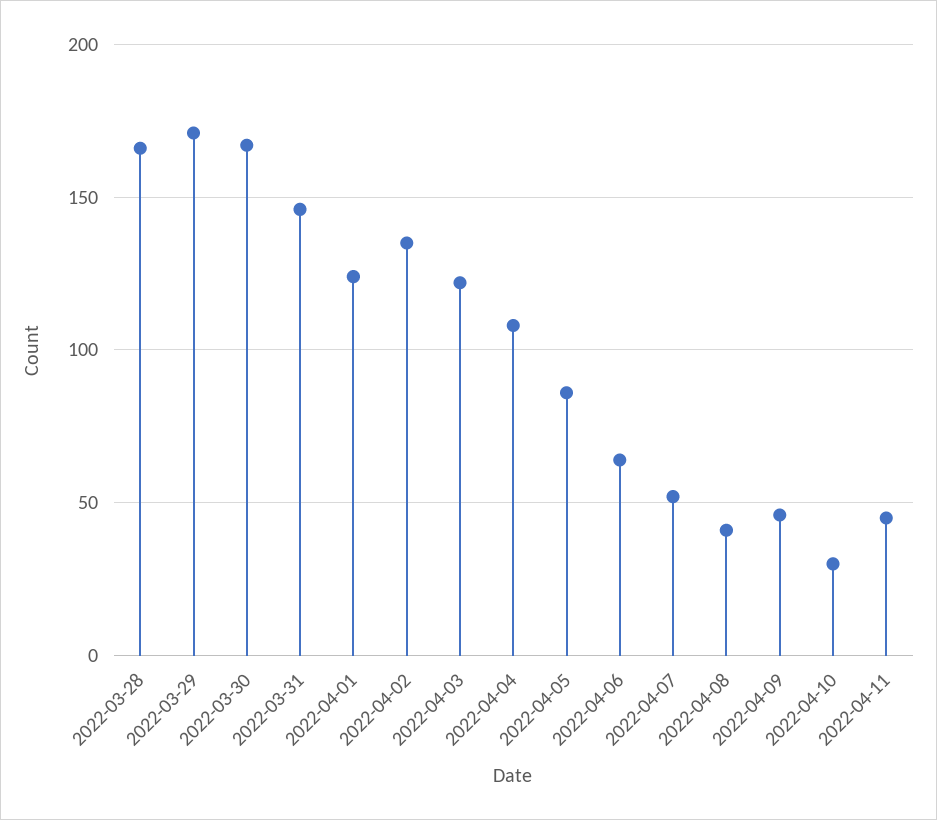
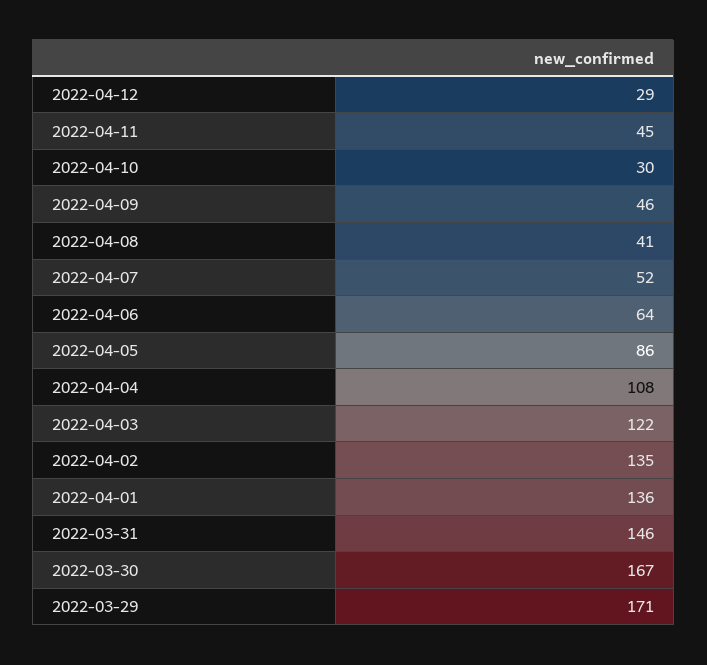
2022-03-28: 165 -> none
2022-04-01: 125 -> 136
2022-04-12: none -> 29

